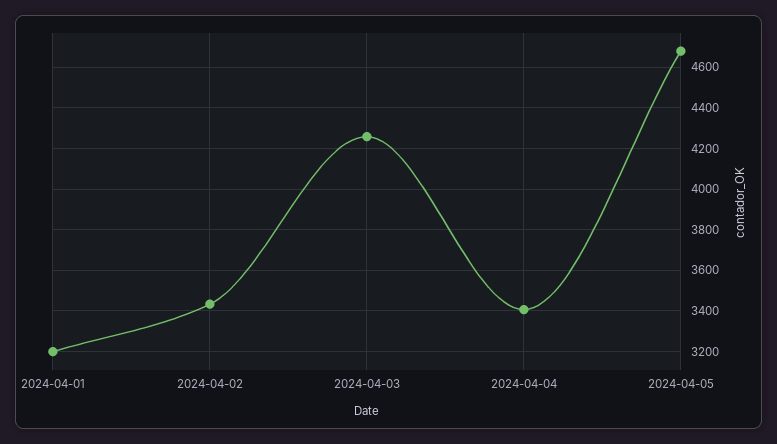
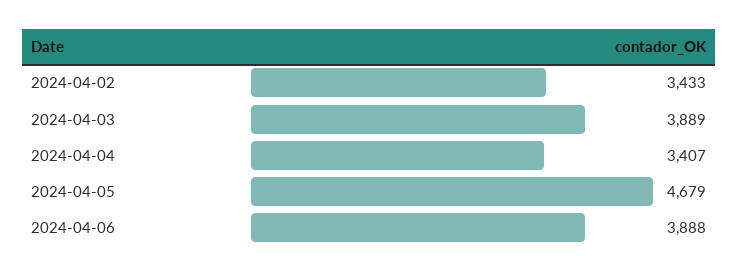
2024-04-01: 3200 -> none
2024-04-03: 4250 -> 3889
2024-04-06: none -> 3888

